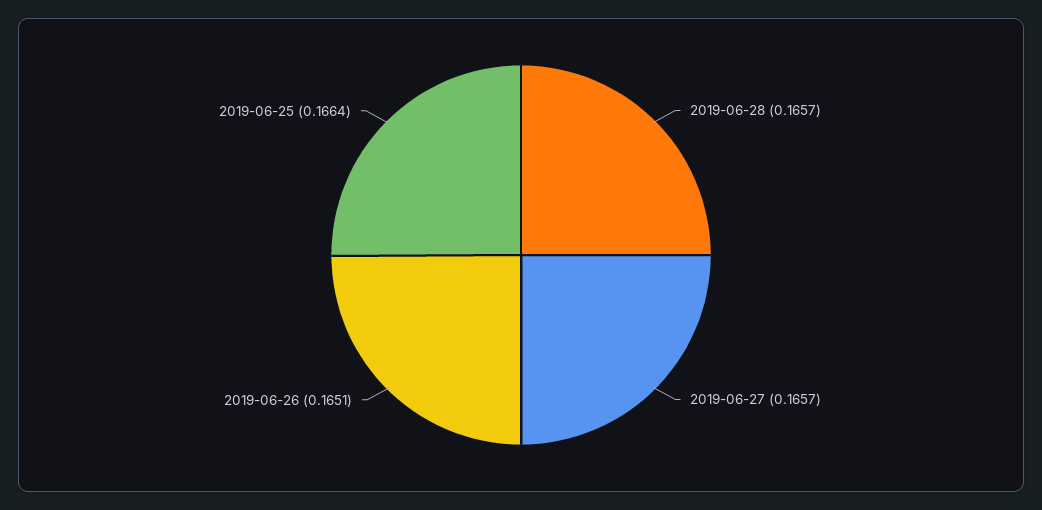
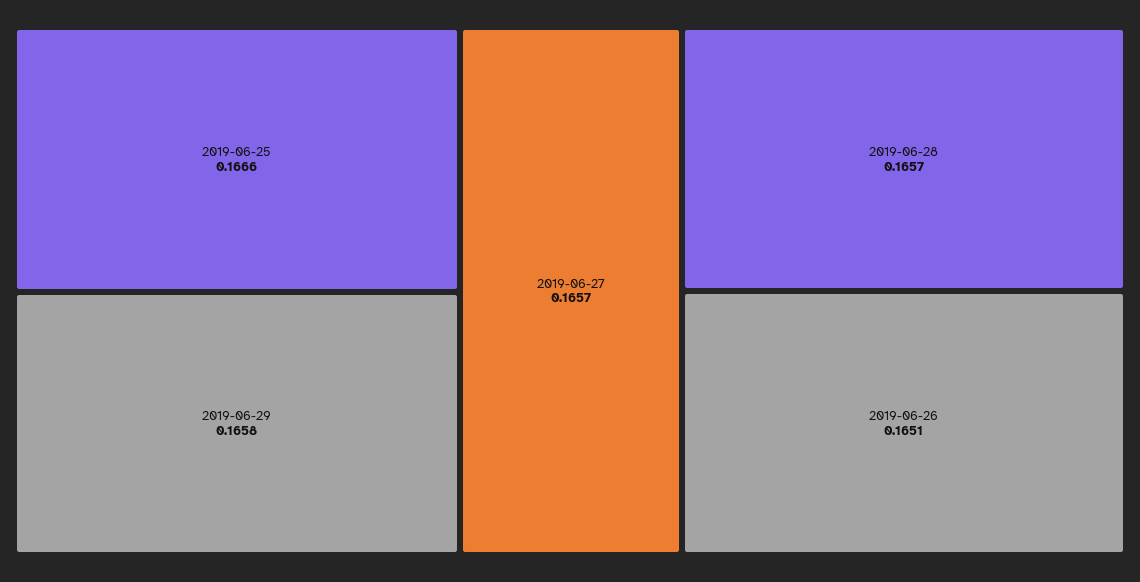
2019-06-25: 0.1664 -> 0.1666
2019-06-29: none -> 0.1658

